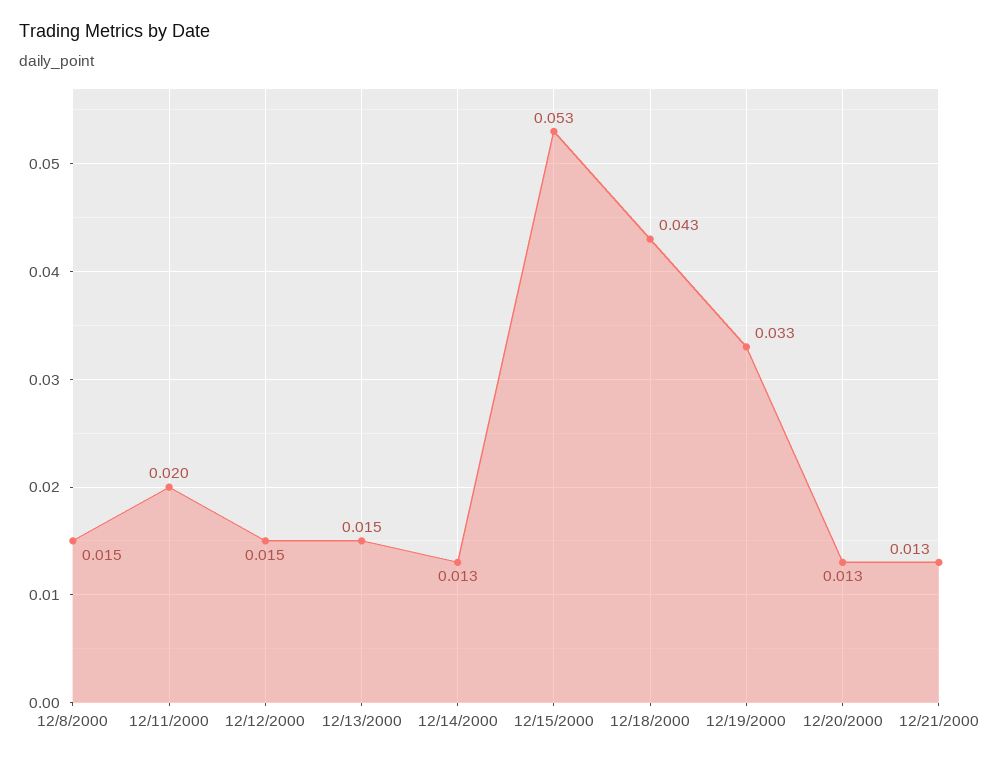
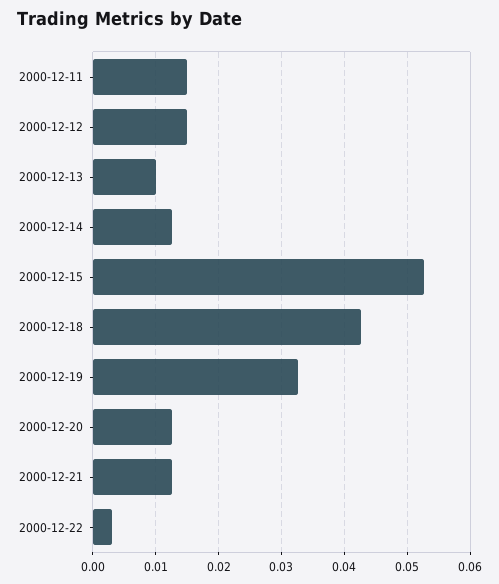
12/8/2000: 0.015 -> none
12/11/2000: 0.02 -> 0.015
12/13/2000: 0.015 -> 0.01
2000-12-22: none -> 0.003

